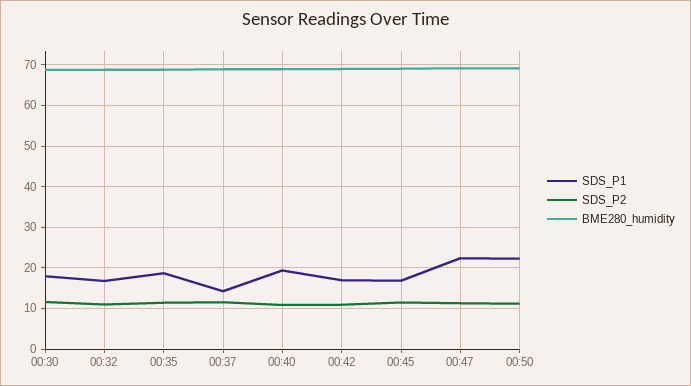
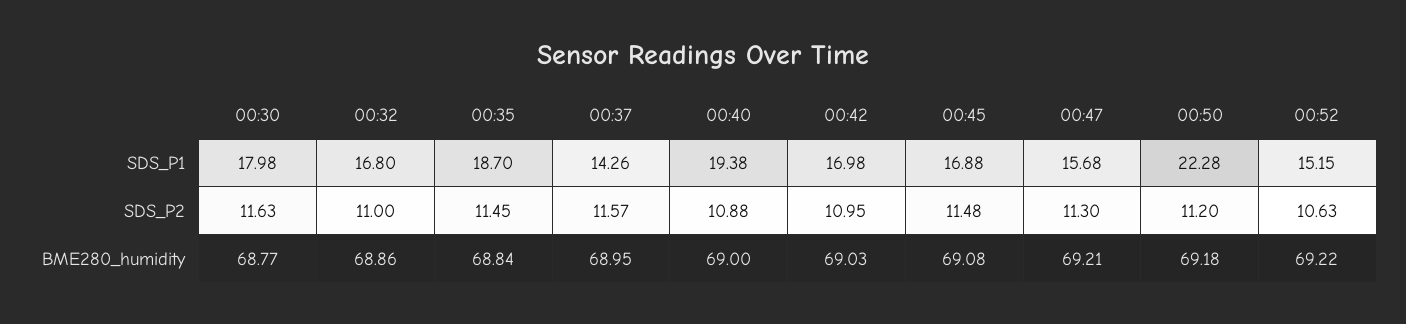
SDS_P1, 00:47: 22 -> 15.68
SDS_P1, 00:52: none -> 15.15
SDS_P2, 00:52: none -> 10.63
BME280_humidity, 00:52: none -> 69.22

